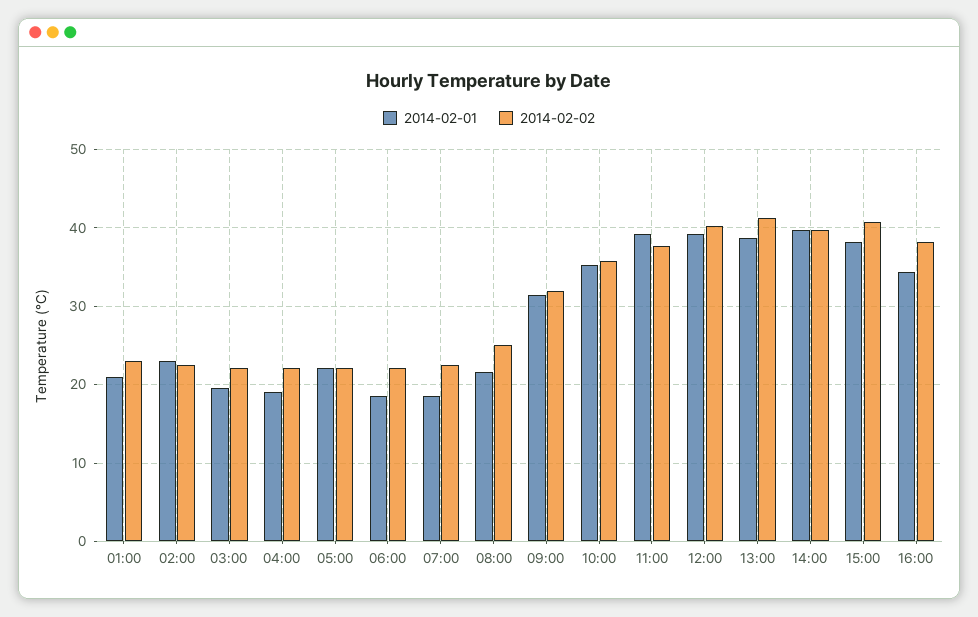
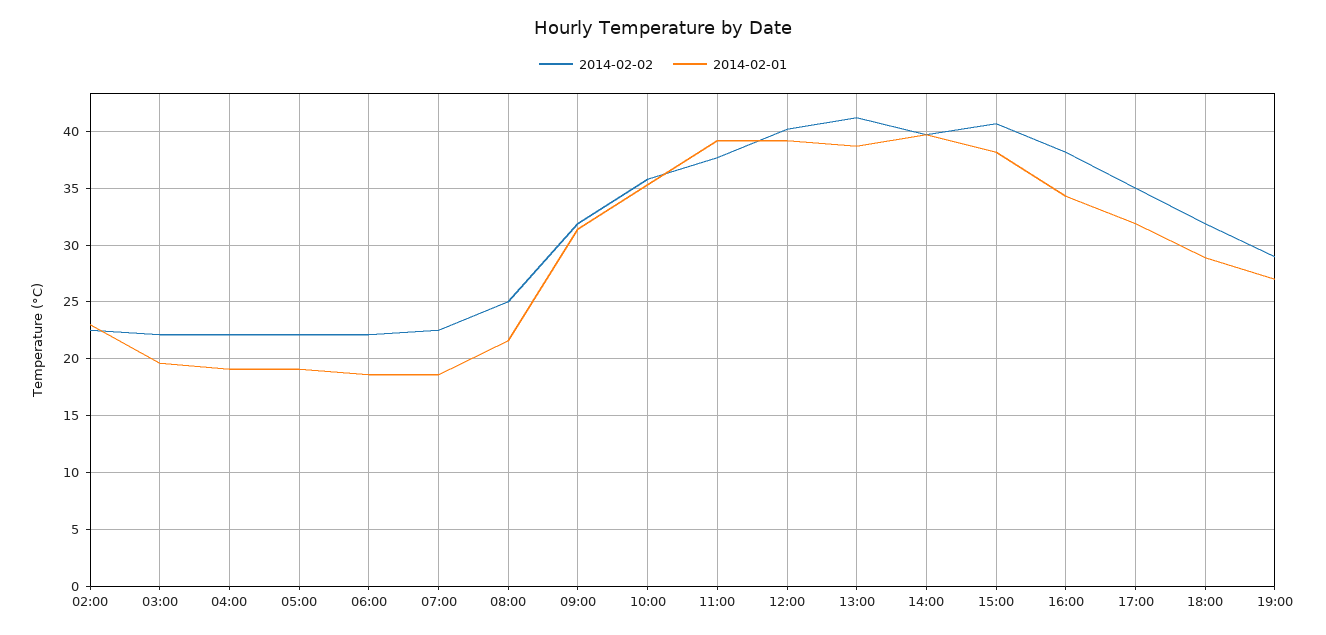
2014-02-01, 01:00: 21 -> none
2014-02-02, 01:00: 23 -> none
2014-02-01, 05:00: 22 -> 19
2014-02-02, 17:00: none -> 35
2014-02-01, 17:00: none -> 32
2014-02-02, 18:00: none -> 32
2014-02-01, 18:00: none -> 29
2014-02-02, 19:00: none -> 29
2014-02-01, 19:00: none -> 27

